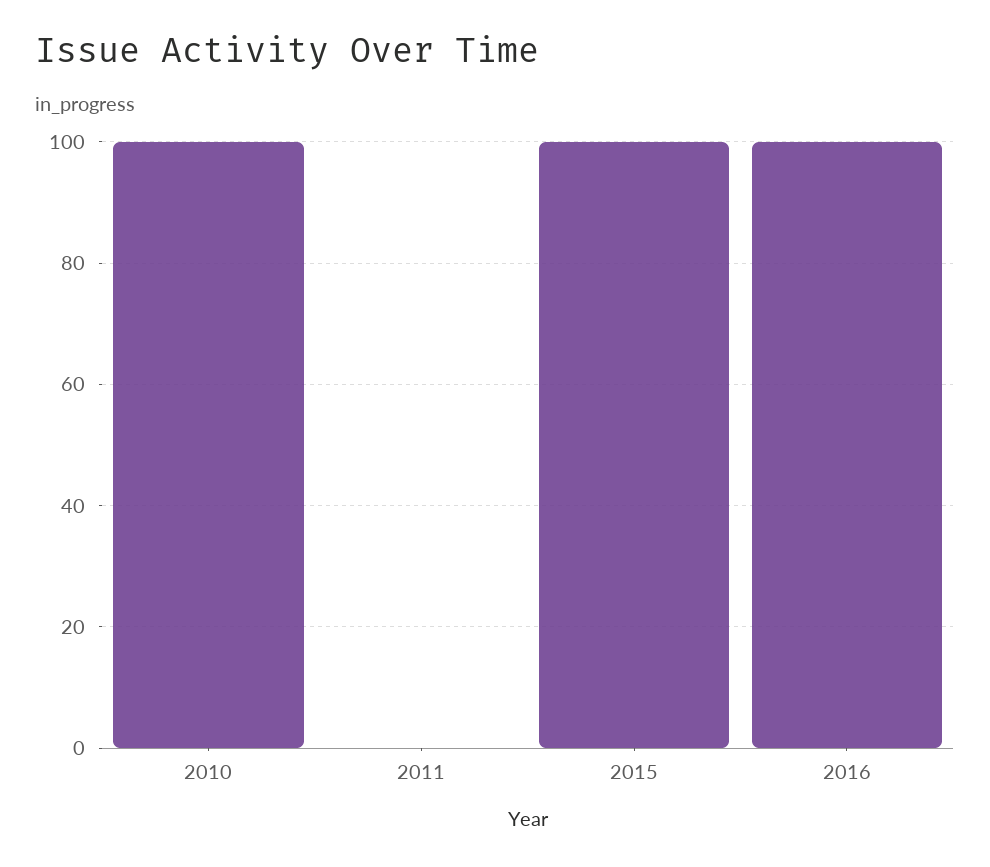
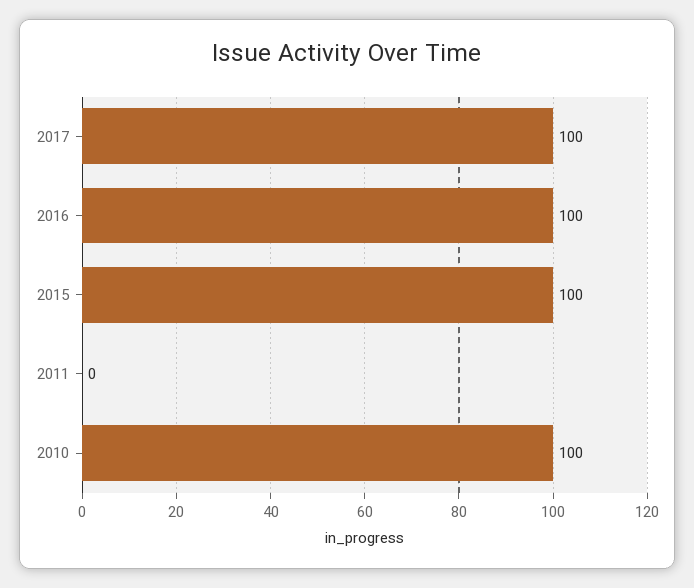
2017: none -> 100

